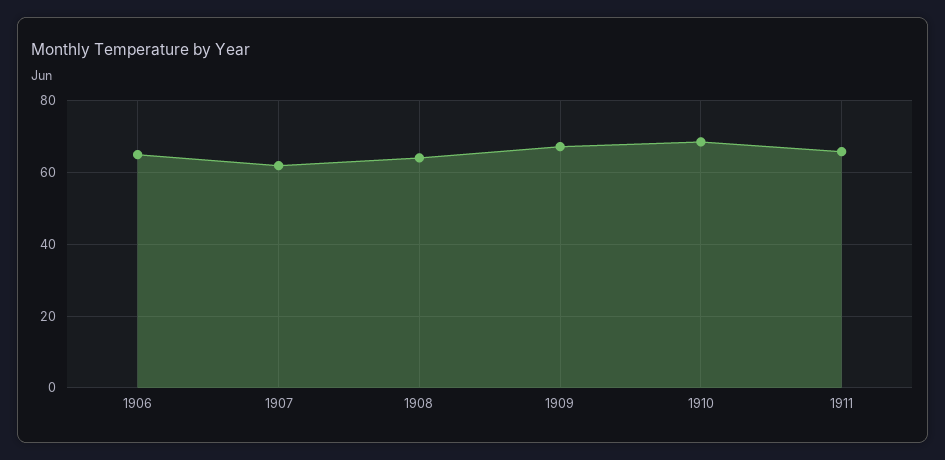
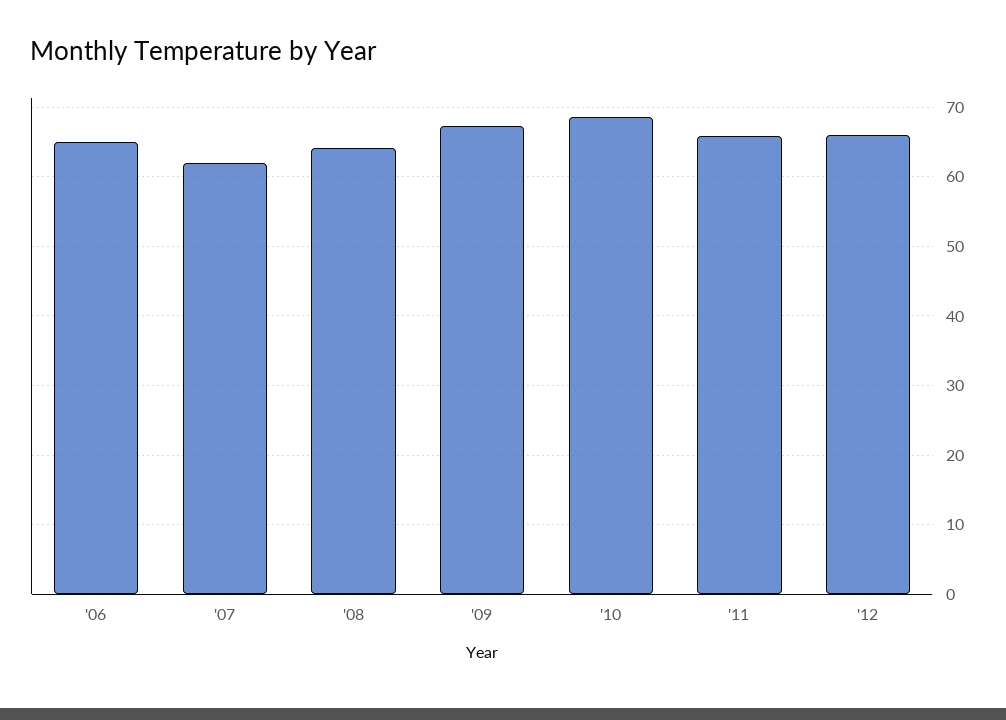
'12: none -> 66

